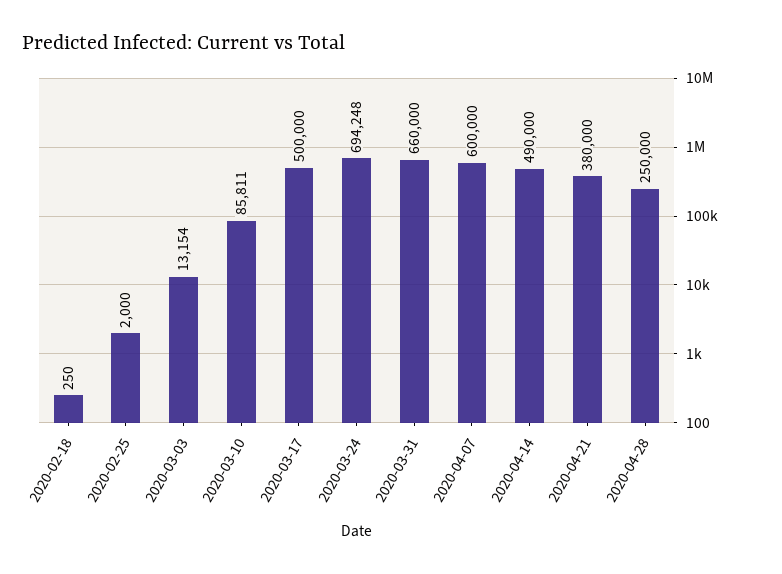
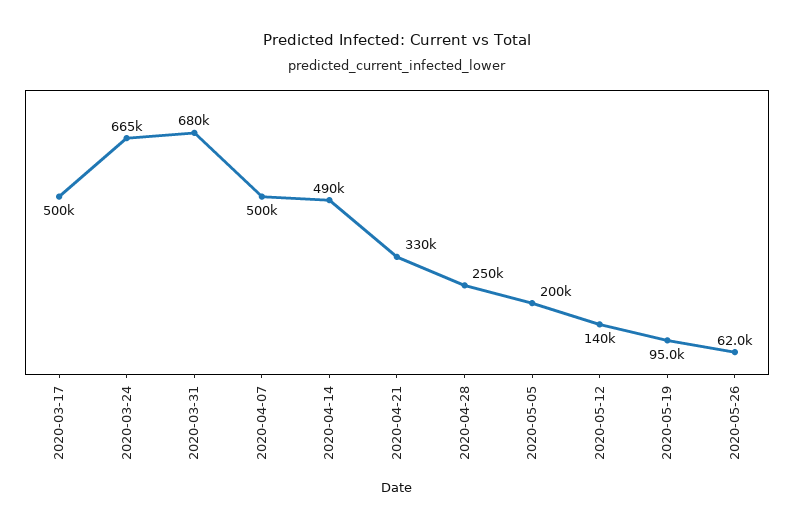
2020-02-18: 250 -> none
2020-02-25: 2000 -> none
2020-03-03: 13154 -> none
2020-03-10: 85811 -> none
2020-03-24: 694248 -> 665000
2020-03-31: 660000 -> 680000
2020-04-07: 600000 -> 500000
2020-04-21: 380000 -> 330000
2020-05-05: none -> 200000
2020-05-12: none -> 140000
2020-05-19: none -> 95000
2020-05-26: none -> 62000

